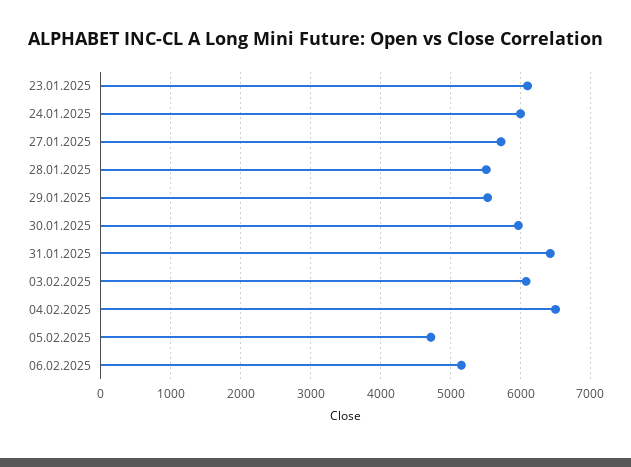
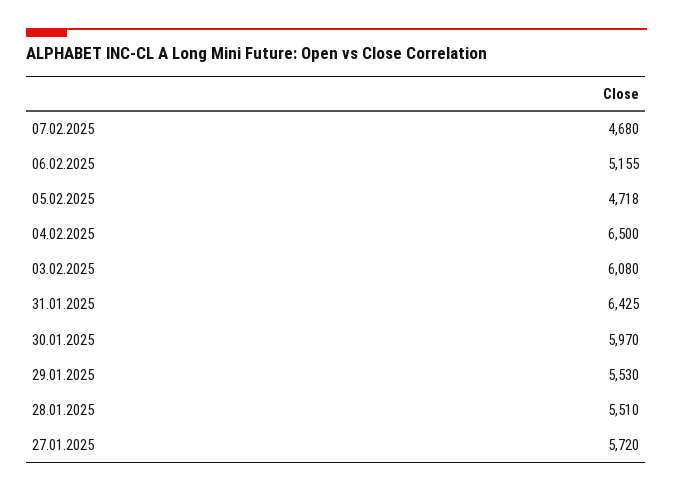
23.01.2025: 6100 -> none
24.01.2025: 6000 -> none
07.02.2025: none -> 4680

